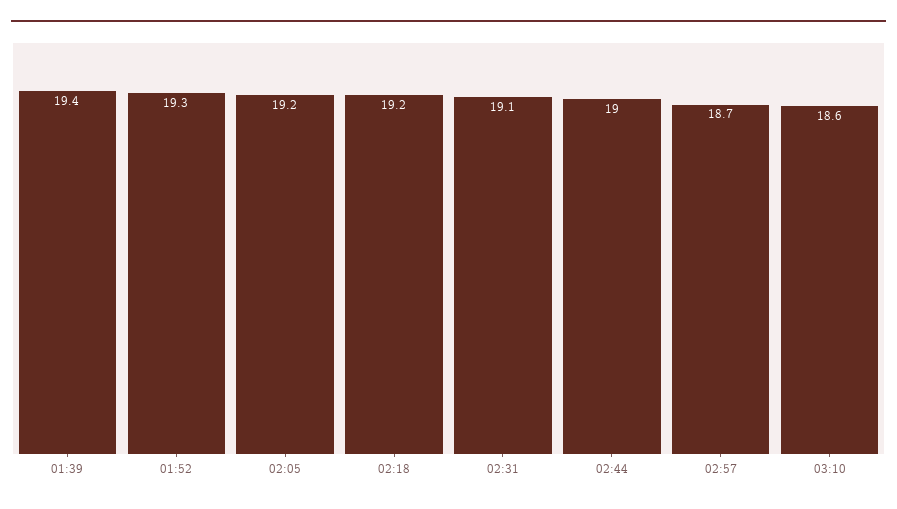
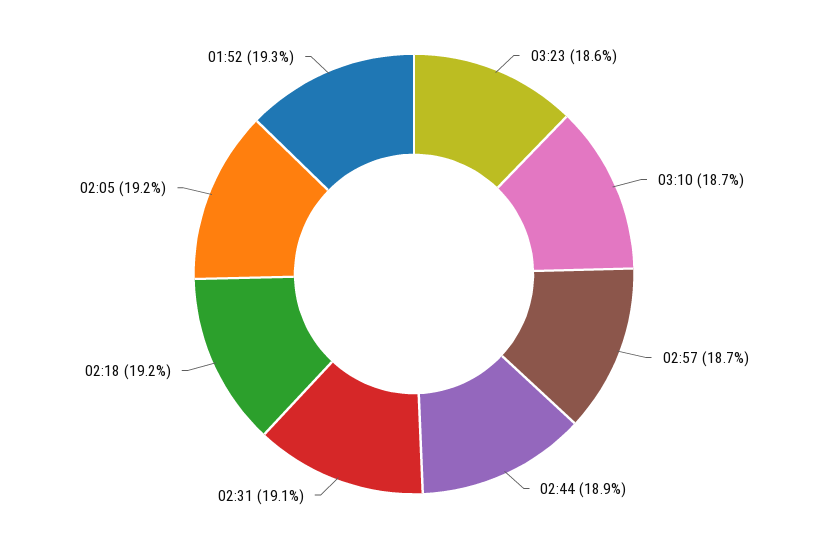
01:39: 19.4 -> none
02:44: 19 -> 18.9
03:10: 18.6 -> 18.7
03:23: none -> 18.6

